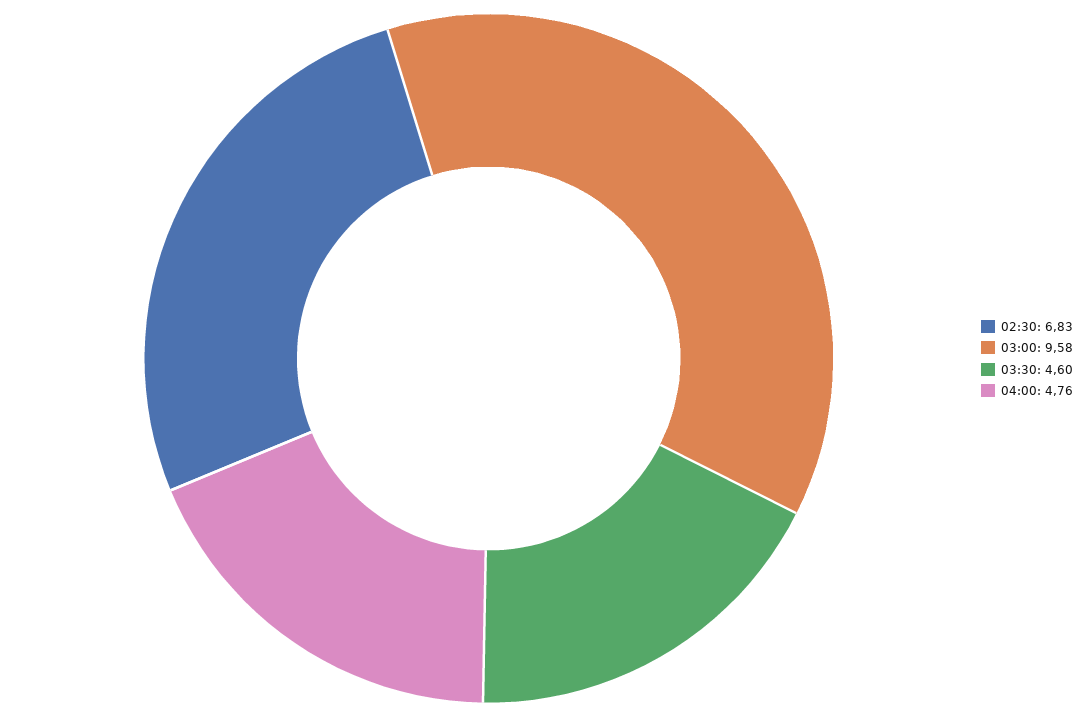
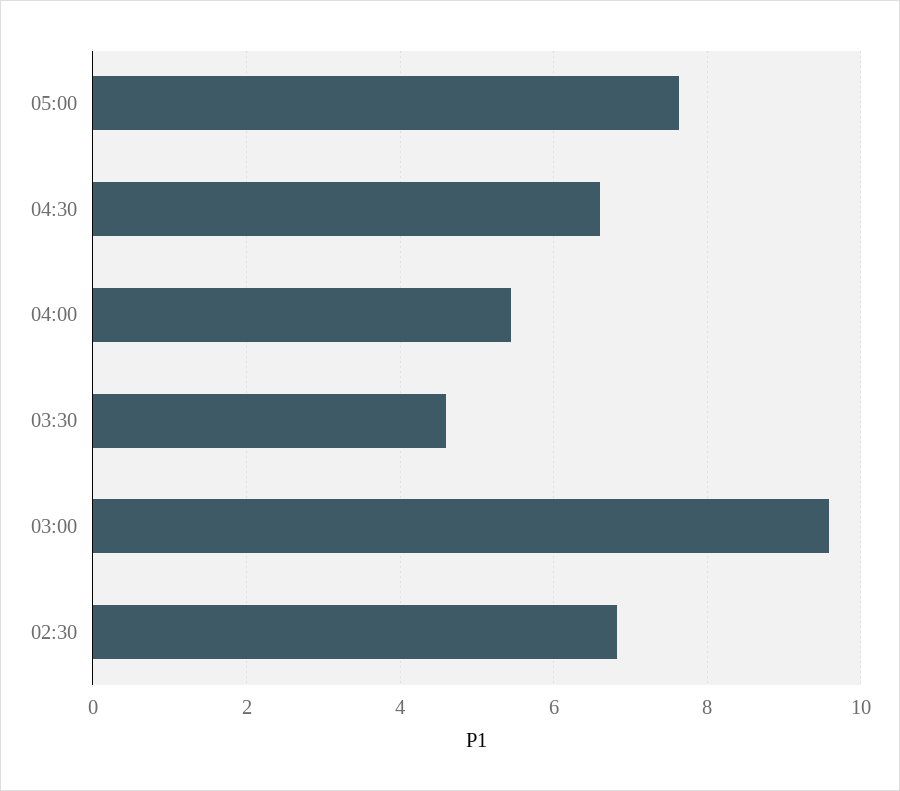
04:00: 4.76 -> 5.4
05:00: none -> 7.6
04:30: none -> 6.6

